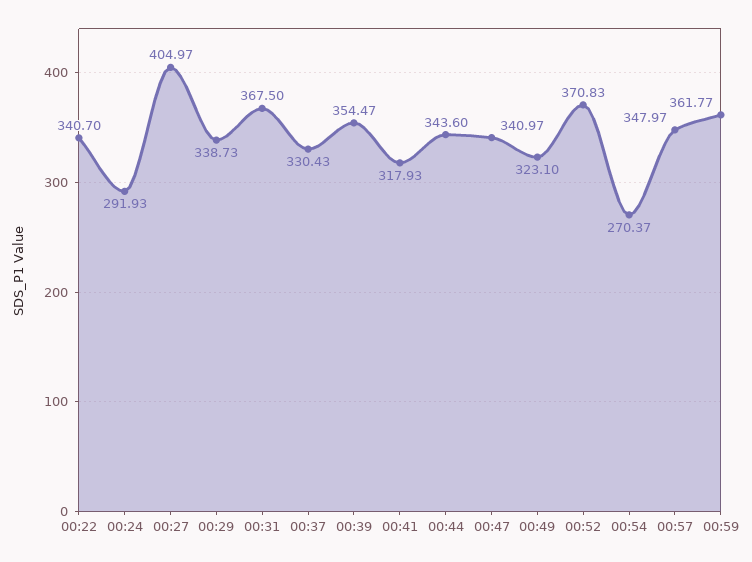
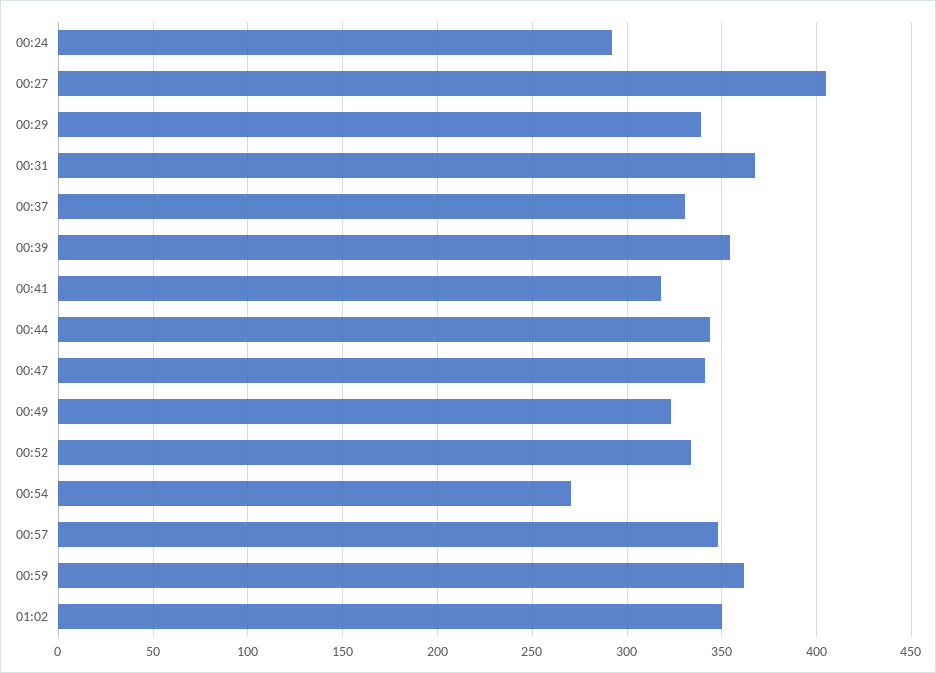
00:22: 340.7 -> none
00:52: 370.83 -> 335
01:02: none -> 350

